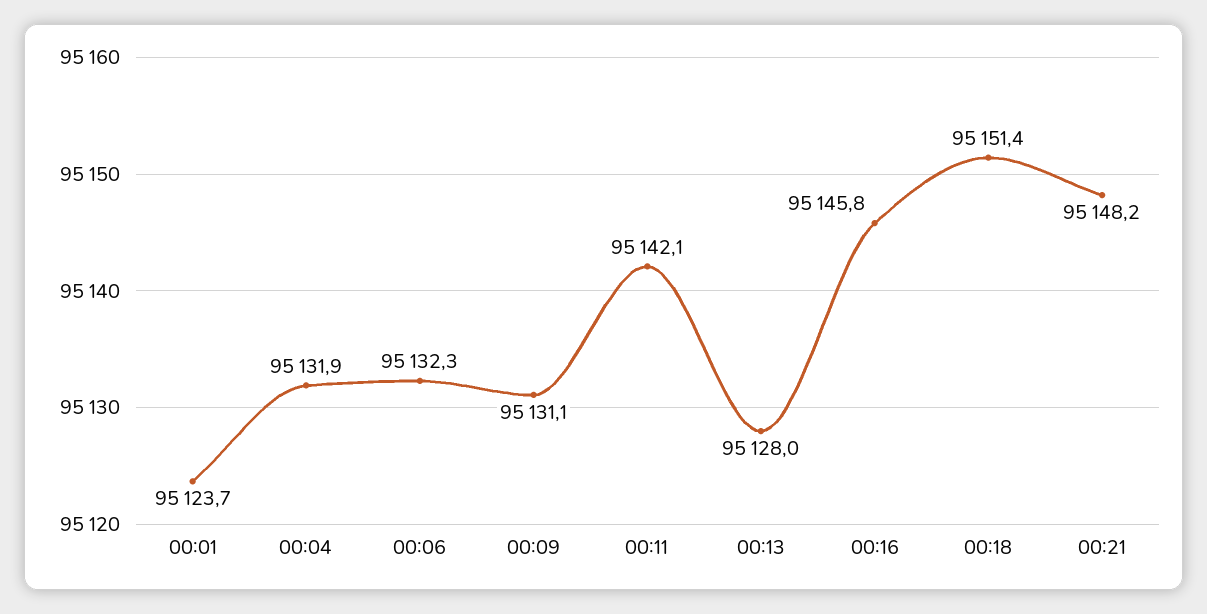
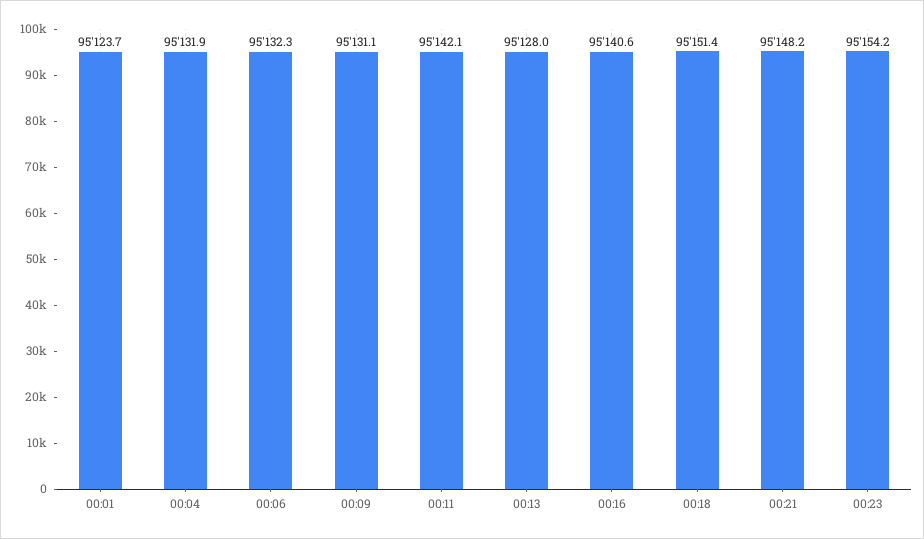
00:16: 95145.8 -> 95140.6
00:23: none -> 95154.2

